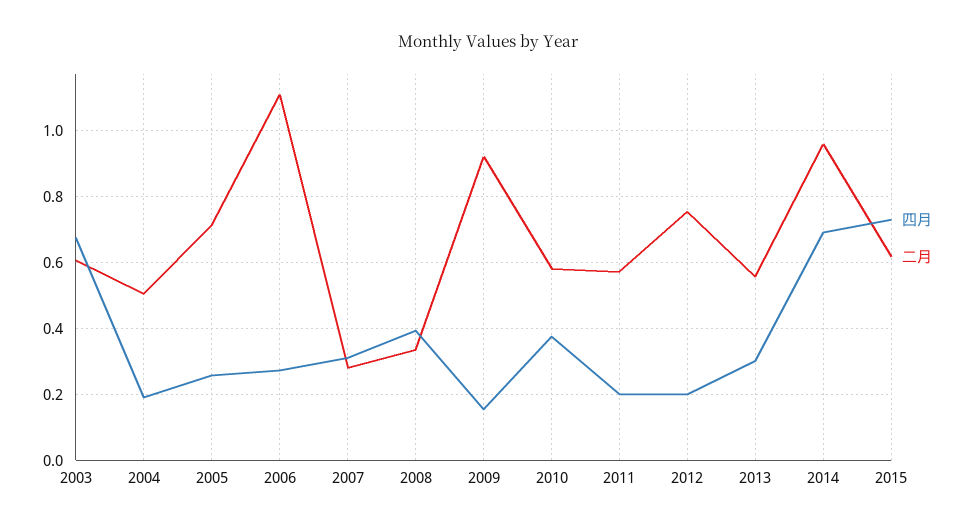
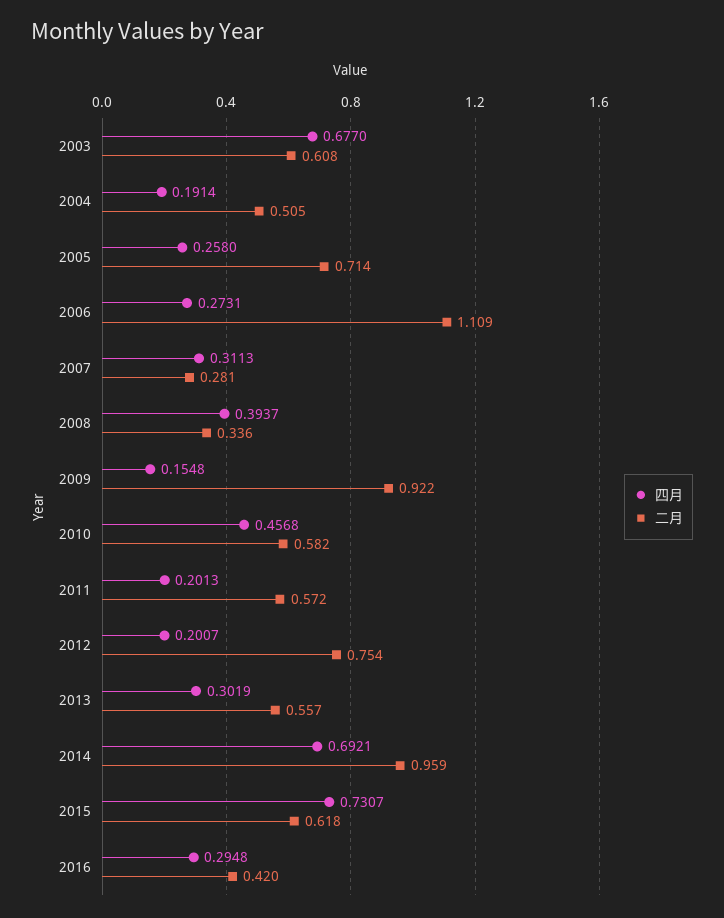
四月, 2010: 0.38 -> 0.4568
四月, 2016: none -> 0.2948
二月, 2016: none -> 0.42

